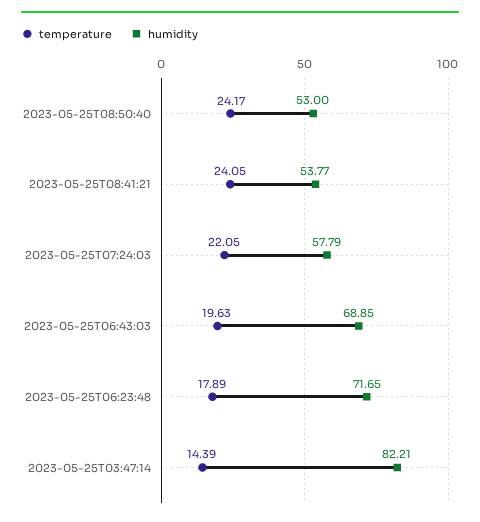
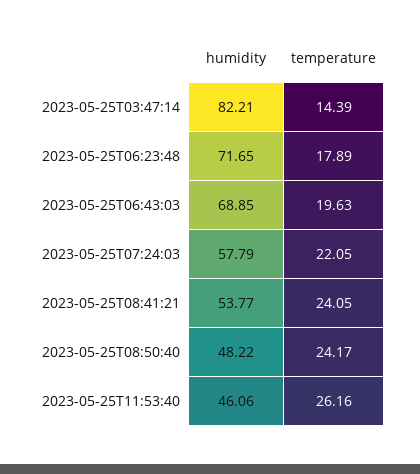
humidity, 2023-05-25T08:50:40: 53 -> 48.22
humidity, 2023-05-25T11:53:40: none -> 46.06
temperature, 2023-05-25T11:53:40: none -> 26.16

